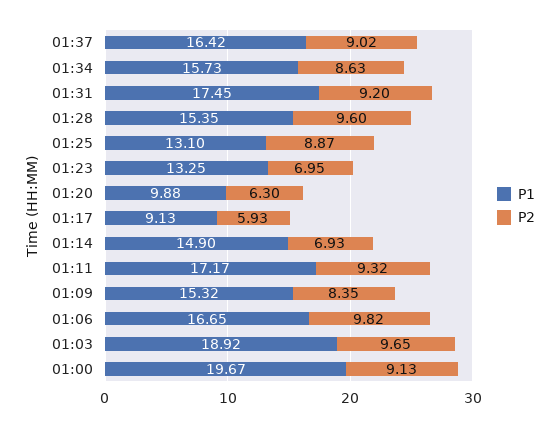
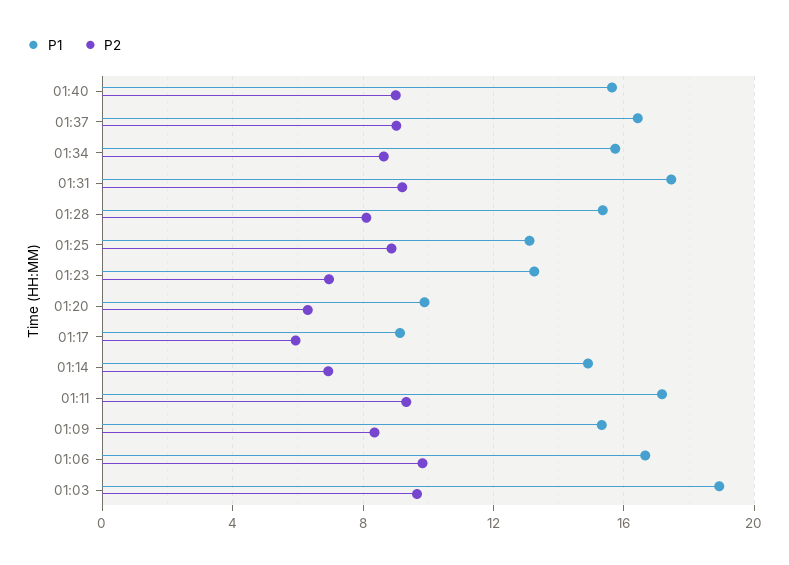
P2, 01:28: 9.6 -> 8
P1, 01:00: 19.67 -> none
P2, 01:00: 9.13 -> none
P1, 01:40: none -> 15.5
P2, 01:40: none -> 9

